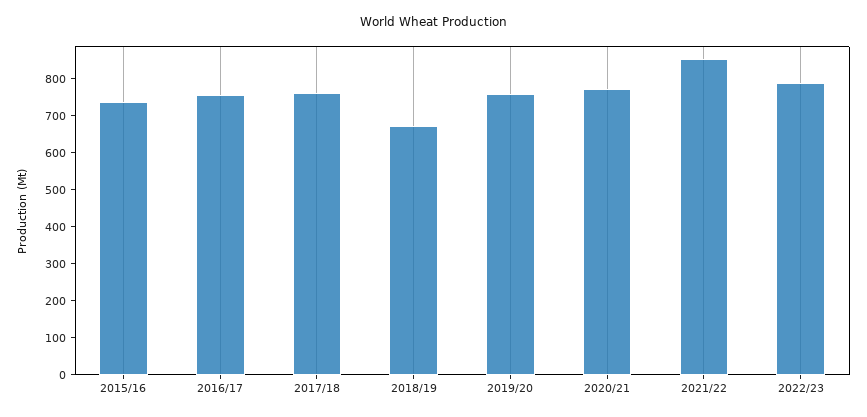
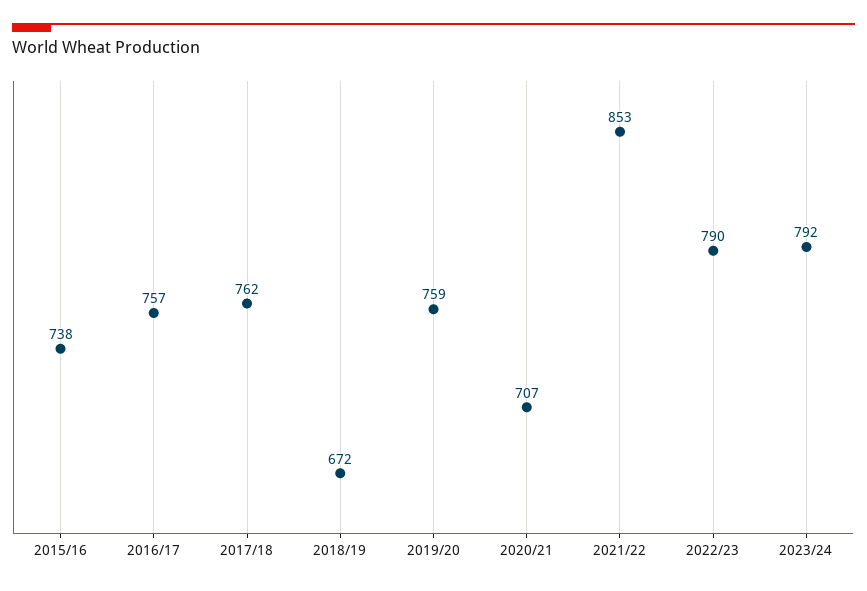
2020/21: 775 -> 707
2023/24: none -> 792

